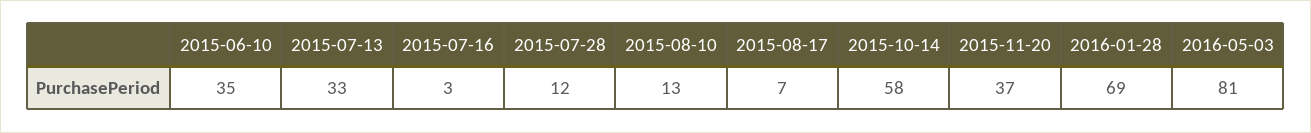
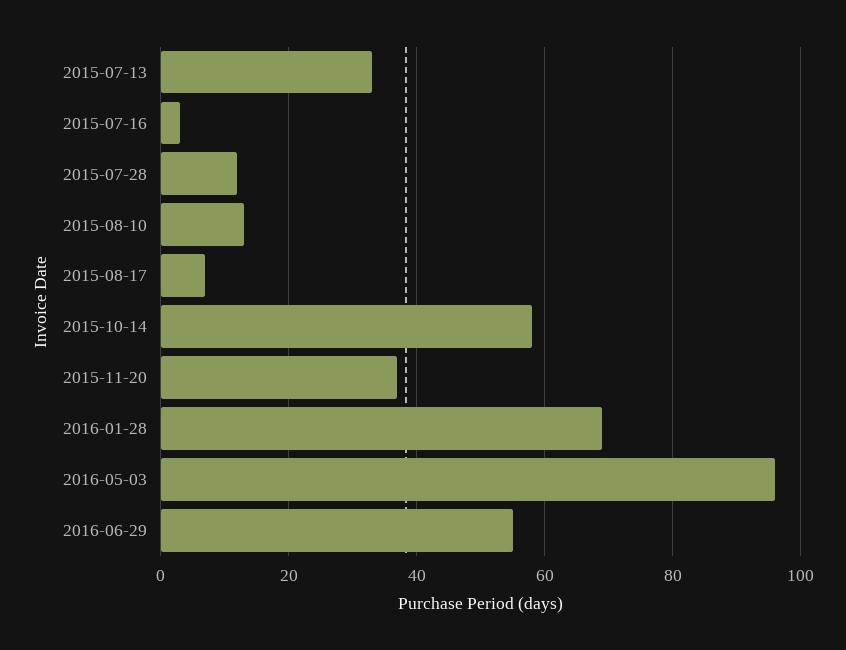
2015-06-10: 35 -> none
2016-05-03: 81 -> 95
2016-06-29: none -> 55

